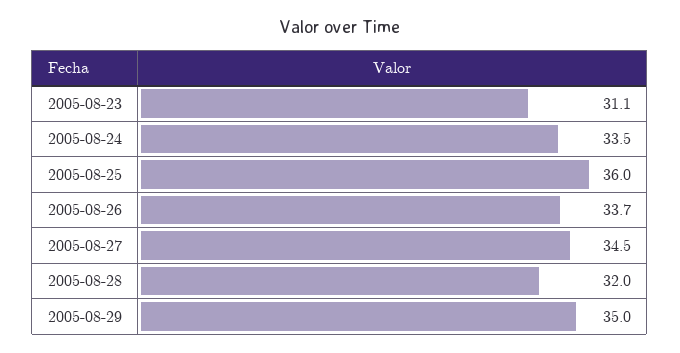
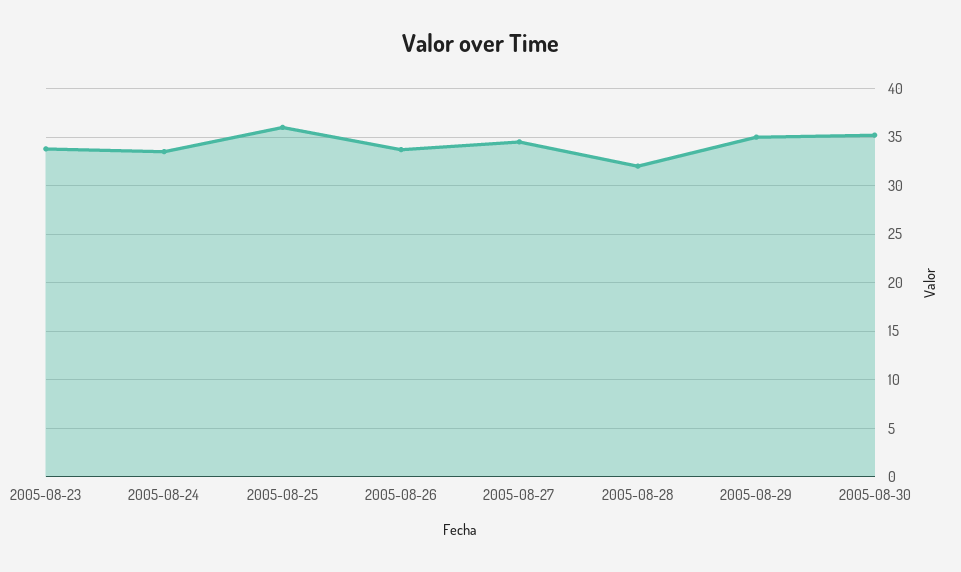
2005-08-23: 31.1 -> 34
2005-08-30: none -> 35

